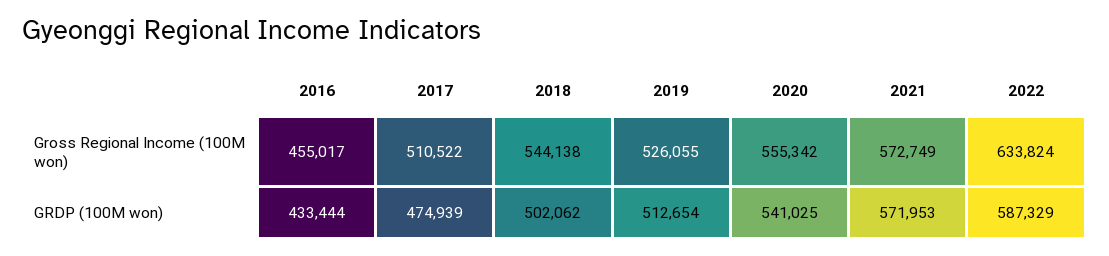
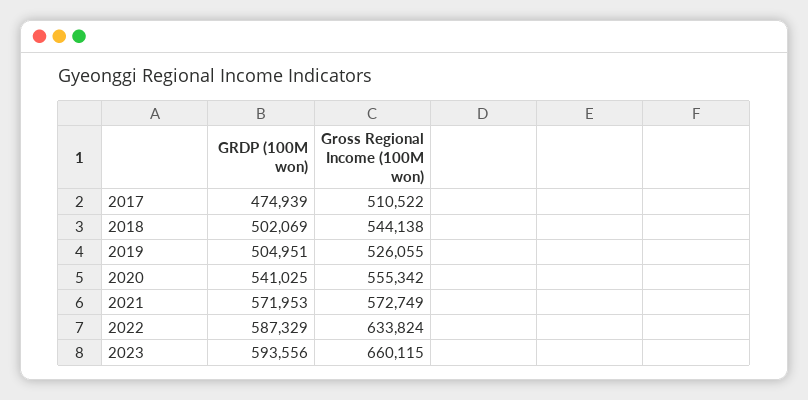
2016, Gross Regional Income (100M won): 455017 -> none
2016, GRDP (100M won): 433444 -> none
2018, GRDP (100M won): 502062 -> 502069
2019, GRDP (100M won): 512654 -> 504951
2023, GRDP (100M won): none -> 593556
2023, Gross Regional Income (100M won): none -> 660115

